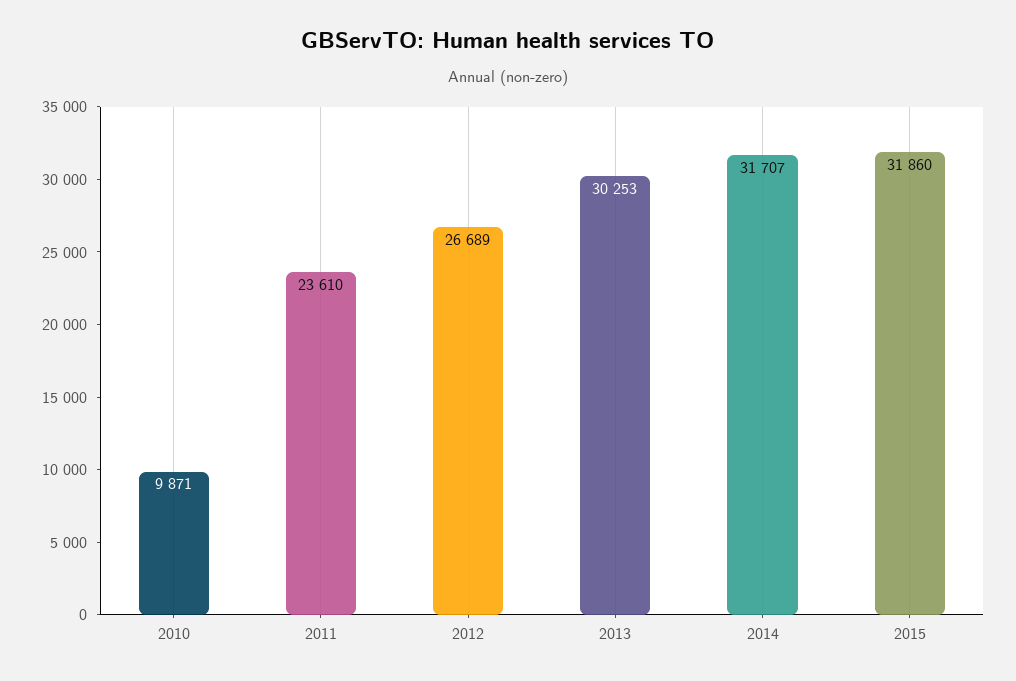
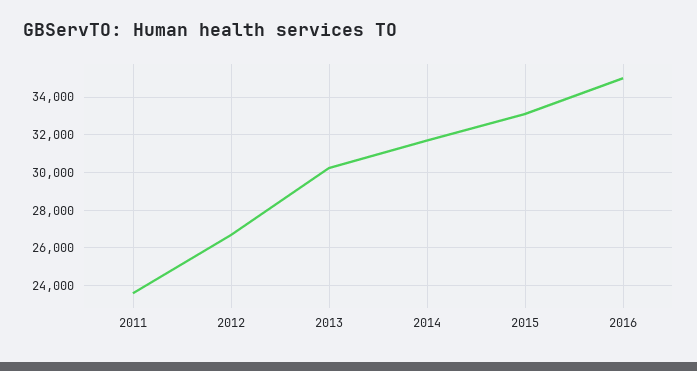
2010: 9871 -> none
2015: 31860 -> 33000
2016: none -> 35000

